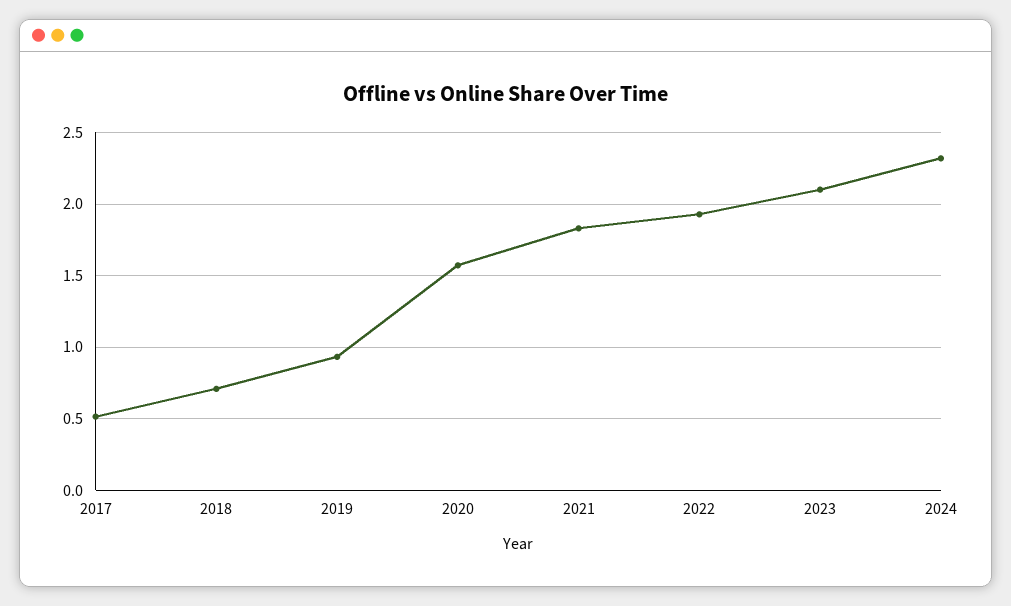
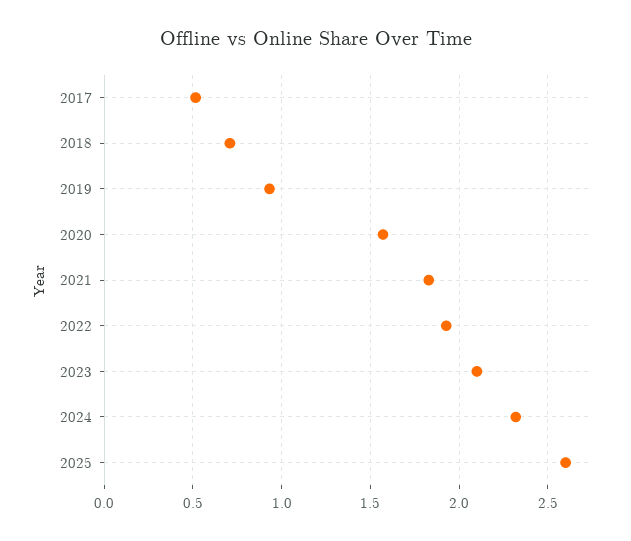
2025: none -> 2.6

